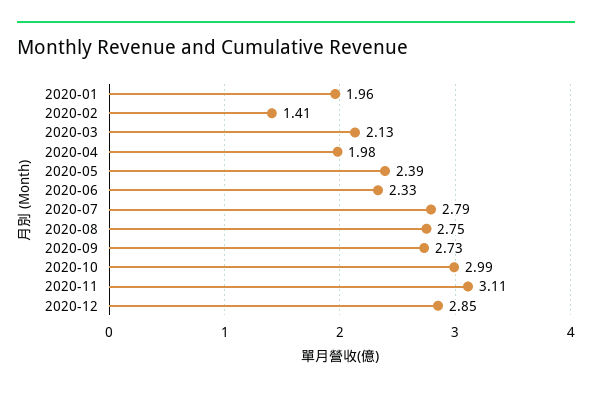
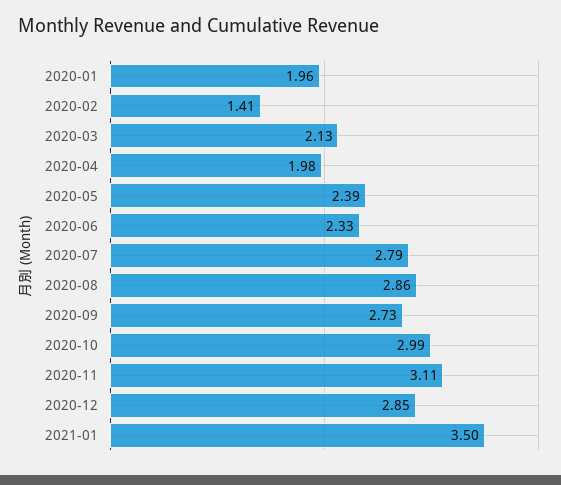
2020-08: 2.75 -> 2.86
2021-01: none -> 3.5

